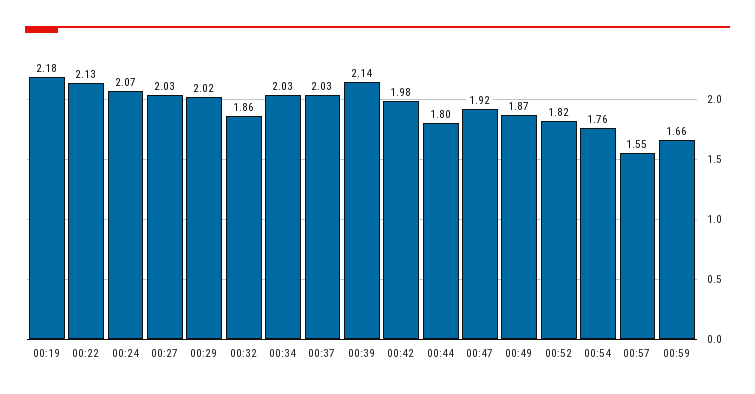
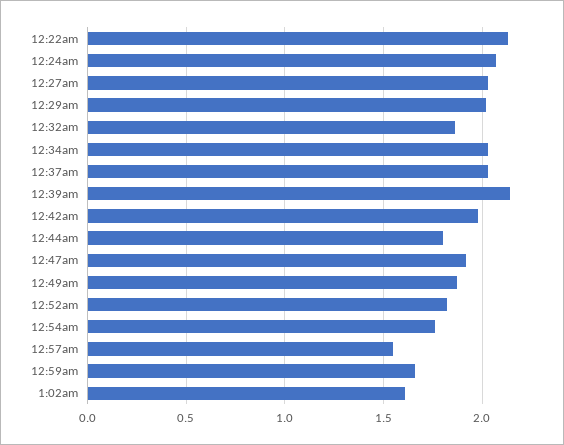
00:19: 2.18 -> none
1:02am: none -> 1.6

